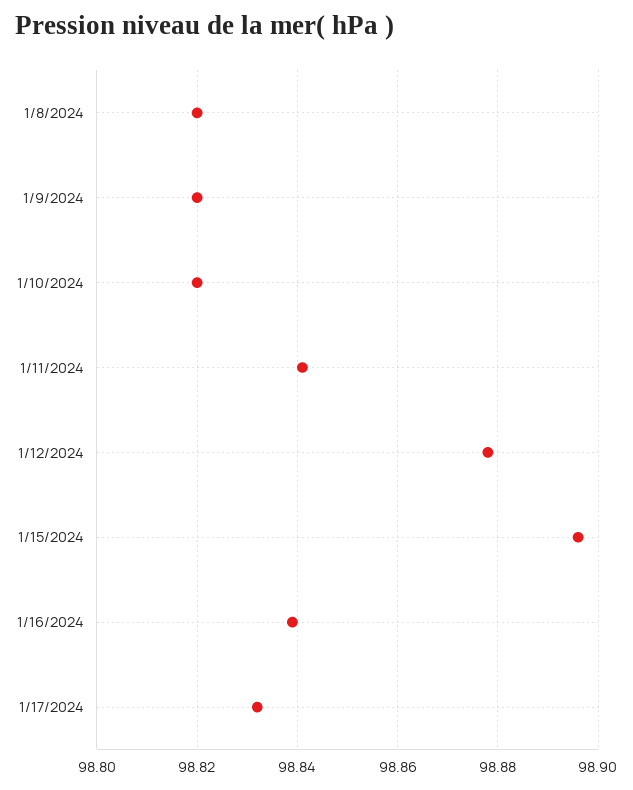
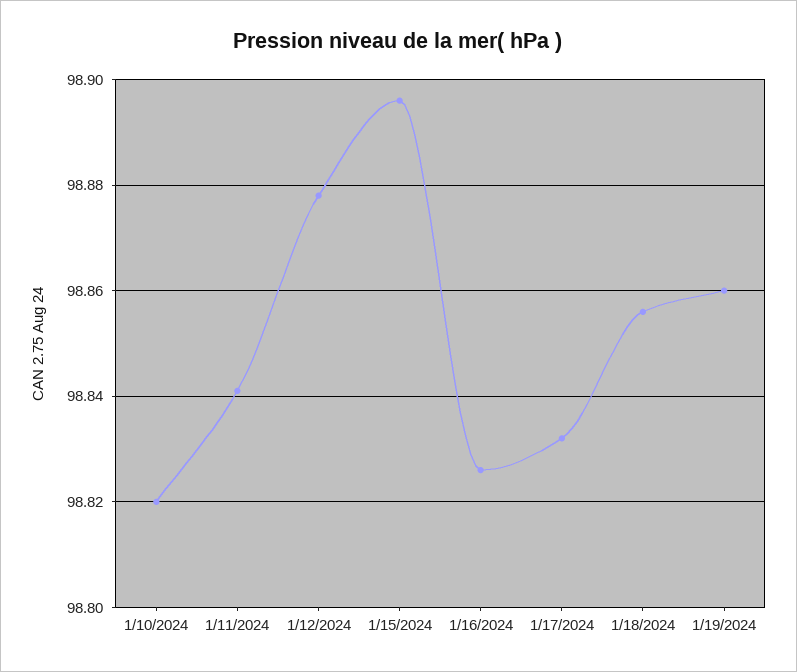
1/8/2024: 98.82 -> none
1/9/2024: 98.82 -> none
1/16/2024: 98.84 -> 98.825
1/18/2024: none -> 98.855
1/19/2024: none -> 98.86

